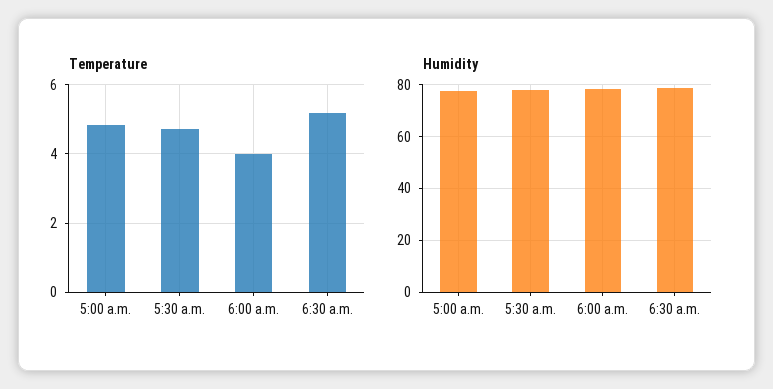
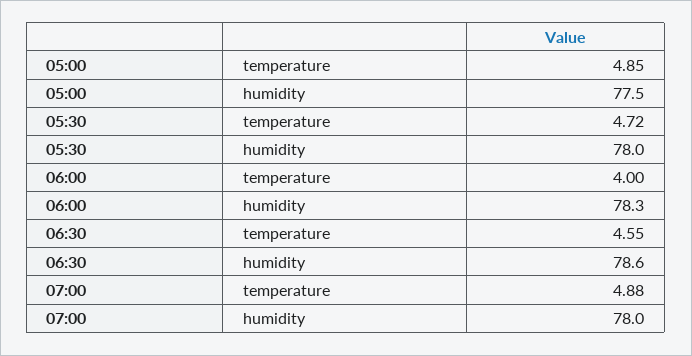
Temperature, 6:30 a.m.: 5.2 -> 4.55
Temperature, 07:00: none -> 4.88
Humidity, 07:00: none -> 78

